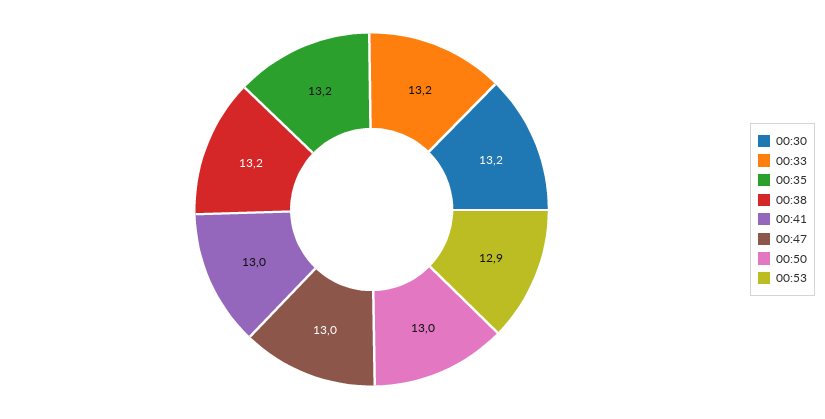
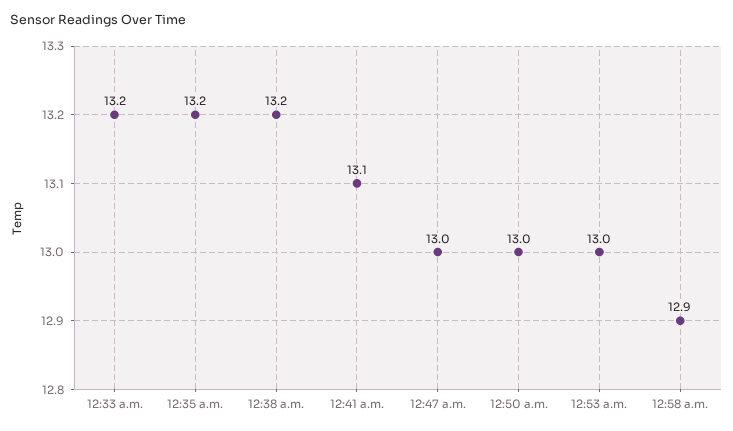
00:30: 13.2 -> none
00:41: 13 -> 13.1
00:53: 12.9 -> 13
12:58 a.m.: none -> 12.9

